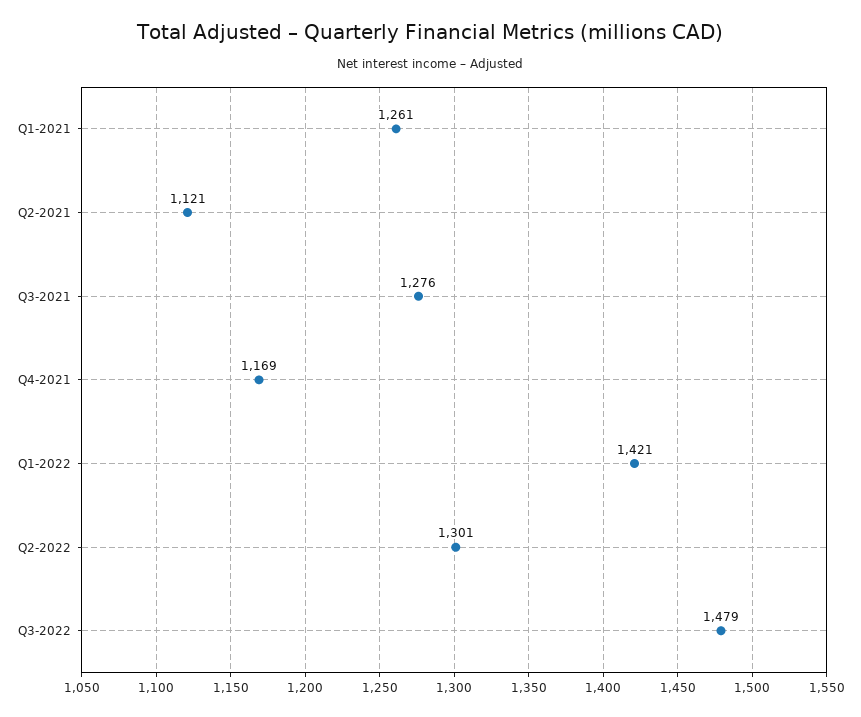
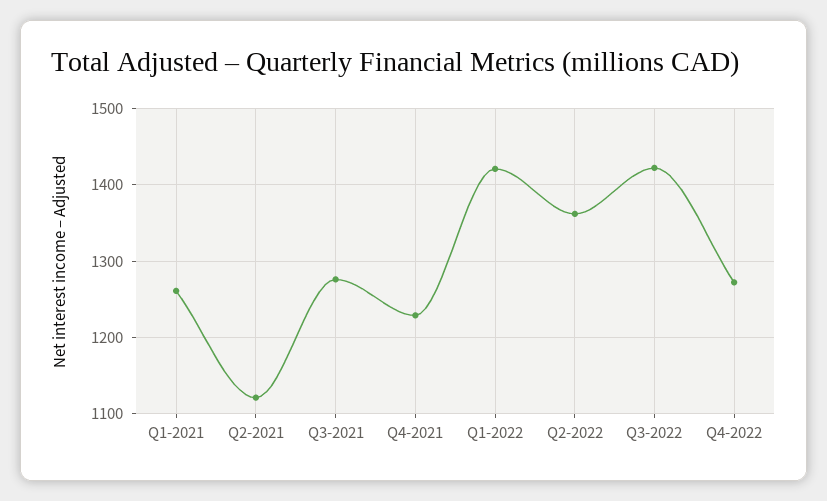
Q4-2021: 1169 -> 1230
Q2-2022: 1301 -> 1360
Q3-2022: 1479 -> 1420
Q4-2022: none -> 1270

